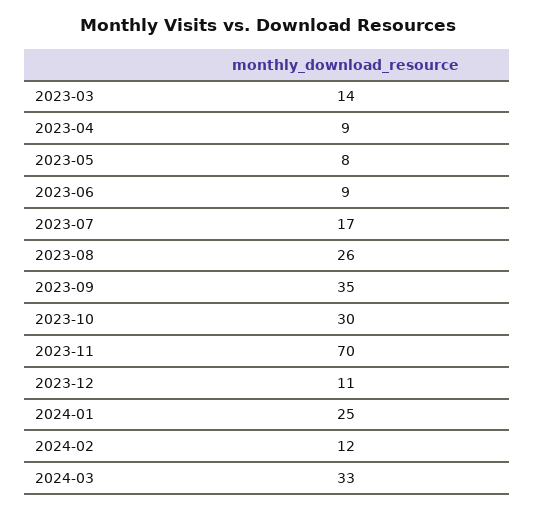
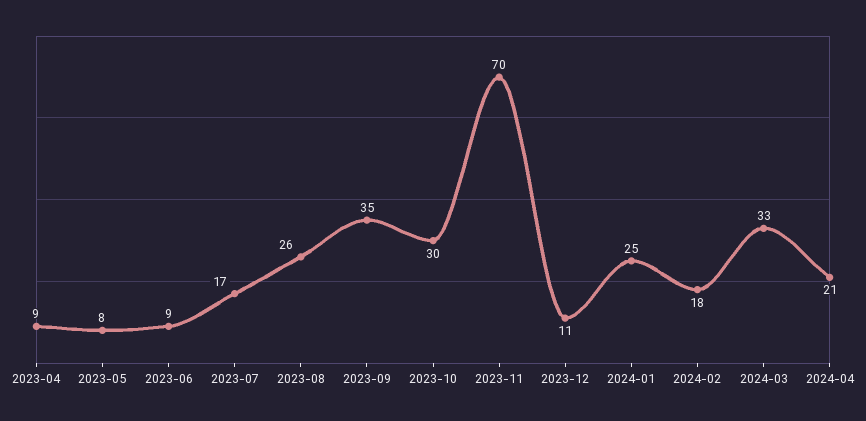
2023-03: 14 -> none
2024-02: 12 -> 18
2024-04: none -> 21

